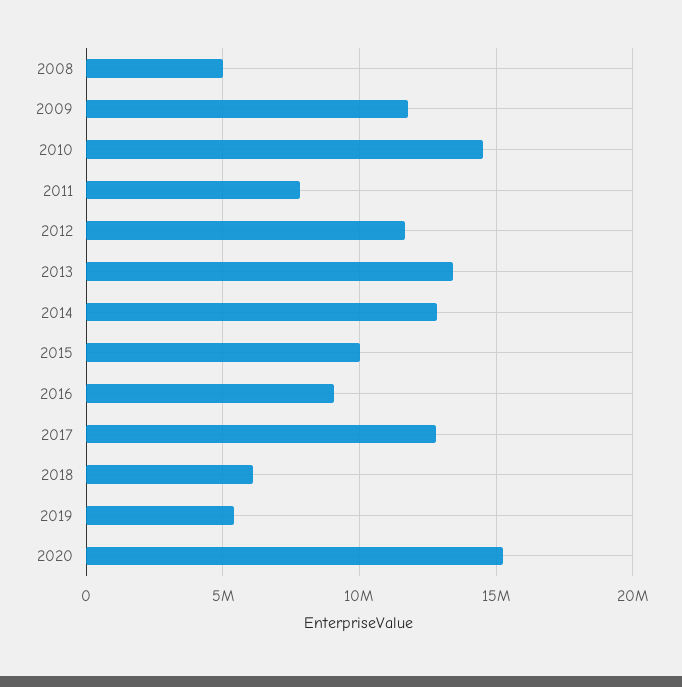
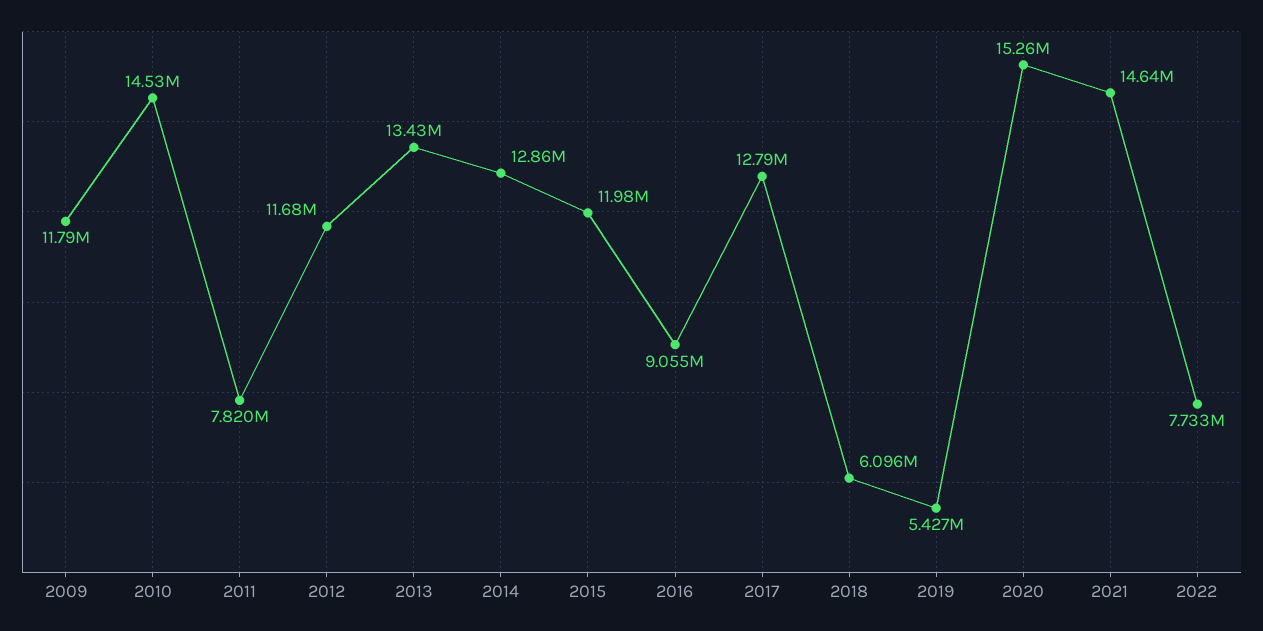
2008: 5000000 -> none
2015: 10000000 -> 11980000
2021: none -> 14640000
2022: none -> 7733000

